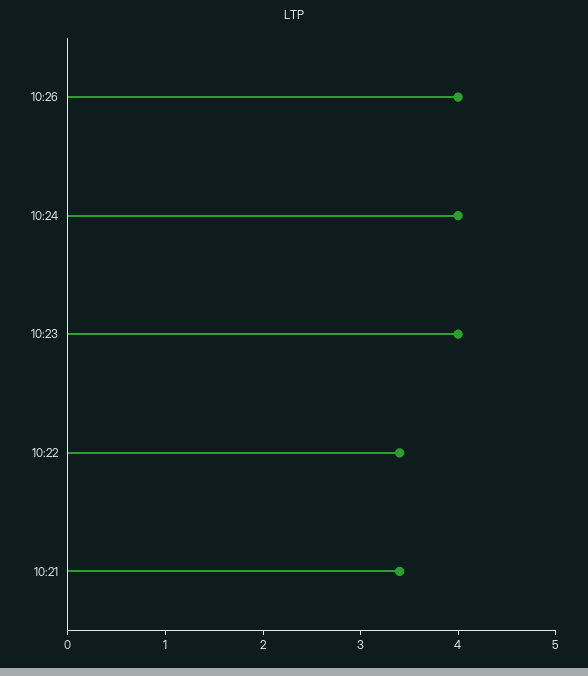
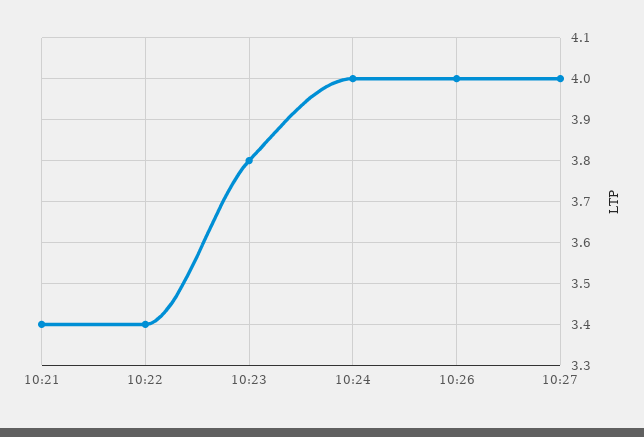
10:23: 4 -> 3.8
10:27: none -> 4

